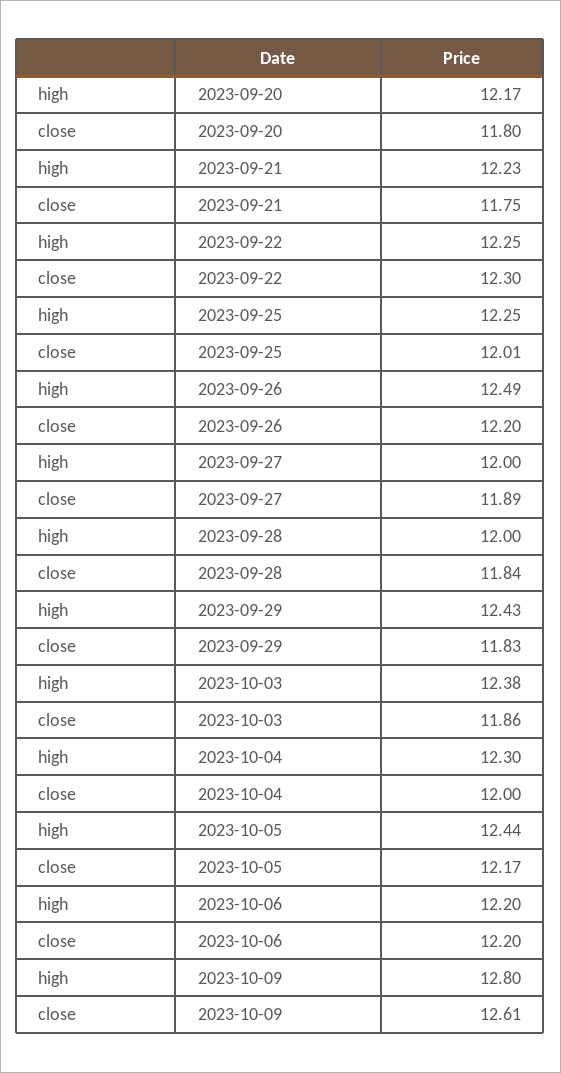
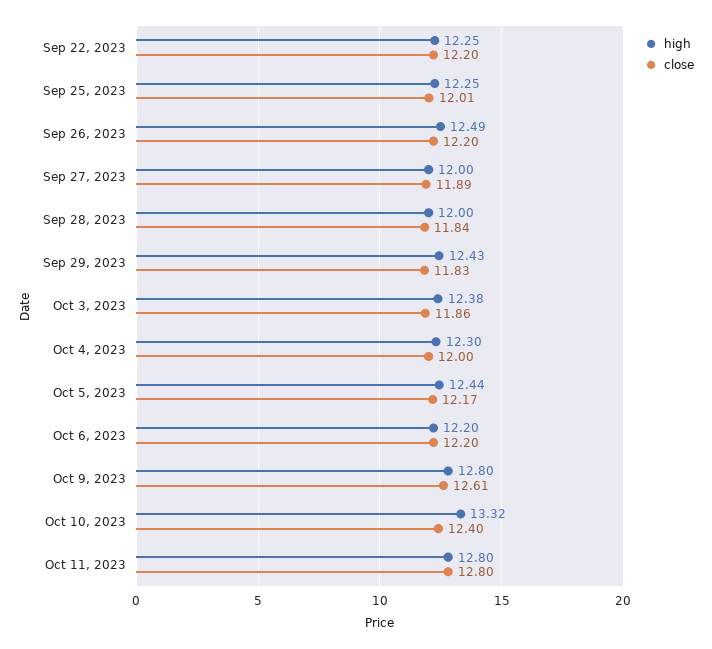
high, 2023-09-20: 12.17 -> none
close, 2023-09-20: 11.8 -> none
high, 2023-09-21: 12.23 -> none
close, 2023-09-21: 11.75 -> none
close, 2023-09-22: 12.3 -> 12.2
high, Oct 10, 2023: none -> 13.32
close, Oct 10, 2023: none -> 12.4
high, Oct 11, 2023: none -> 12.8
close, Oct 11, 2023: none -> 12.8

